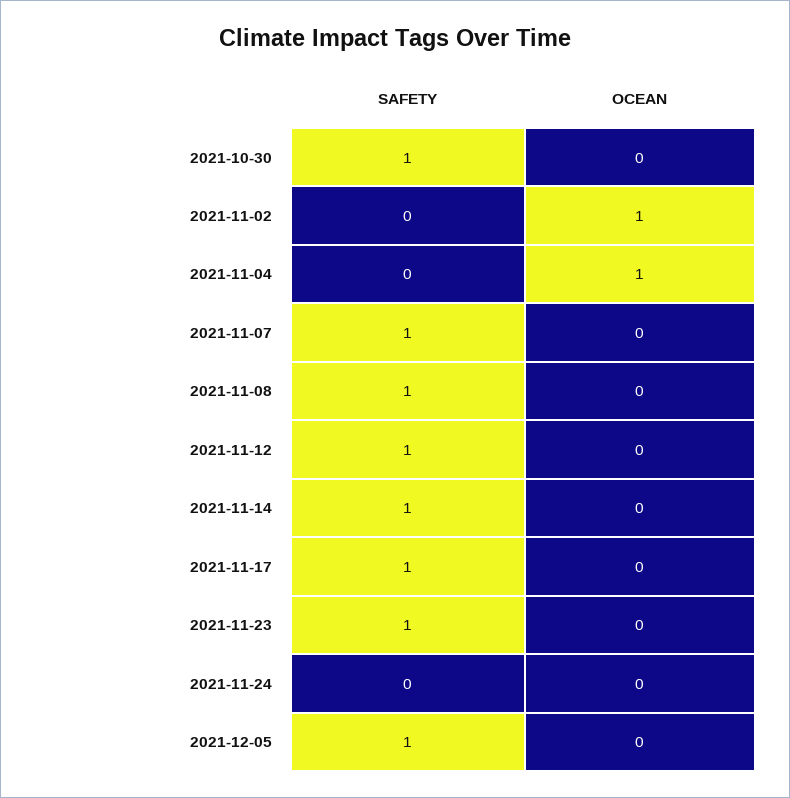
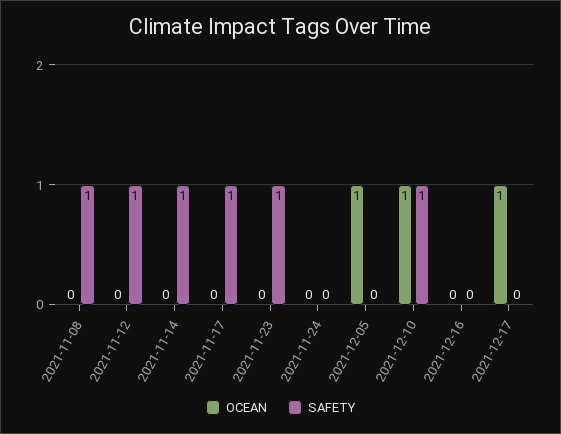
SAFETY, 2021-10-30: 1 -> none
OCEAN, 2021-10-30: 0 -> none
SAFETY, 2021-11-02: 0 -> none
OCEAN, 2021-11-02: 1 -> none
SAFETY, 2021-11-04: 0 -> none
OCEAN, 2021-11-04: 1 -> none
SAFETY, 2021-11-07: 1 -> none
OCEAN, 2021-11-07: 0 -> none
SAFETY, 2021-12-05: 1 -> 0
OCEAN, 2021-12-05: 0 -> 1
OCEAN, 2021-12-10: none -> 1
SAFETY, 2021-12-10: none -> 1
OCEAN, 2021-12-16: none -> 0
SAFETY, 2021-12-16: none -> 0
OCEAN, 2021-12-17: none -> 1
SAFETY, 2021-12-17: none -> 0

